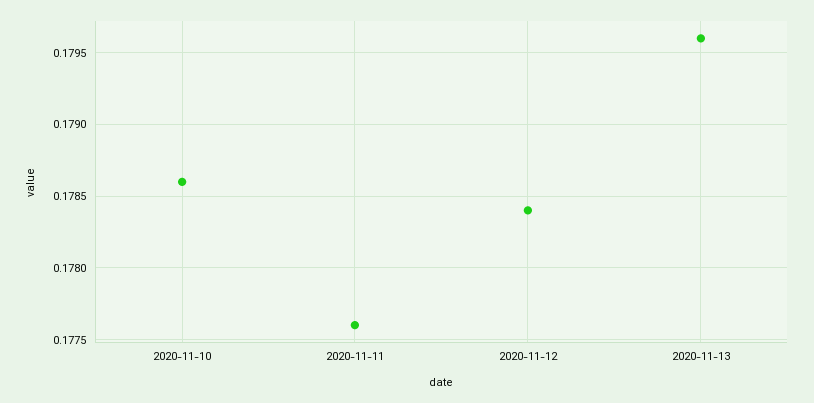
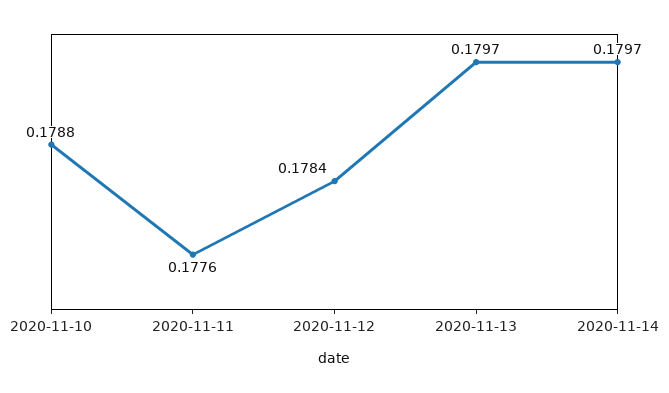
2020-11-10: 0.1786 -> 0.1788
2020-11-13: 0.1796 -> 0.1797
2020-11-14: none -> 0.1797

